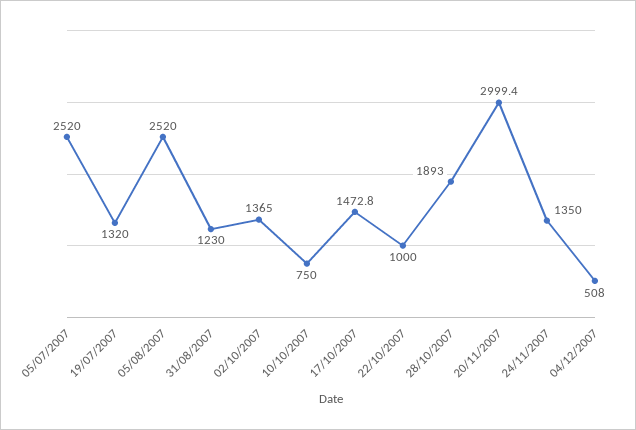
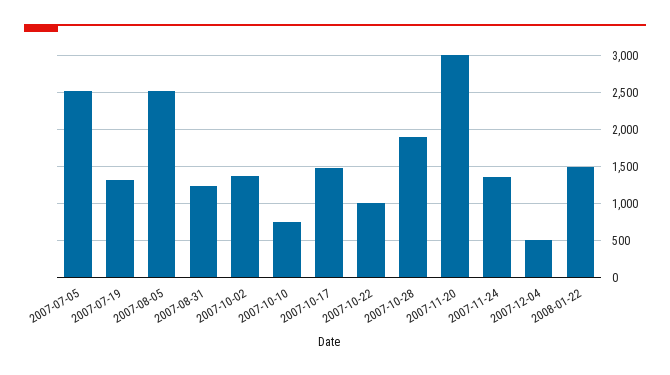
2008-01-22: none -> 1500

